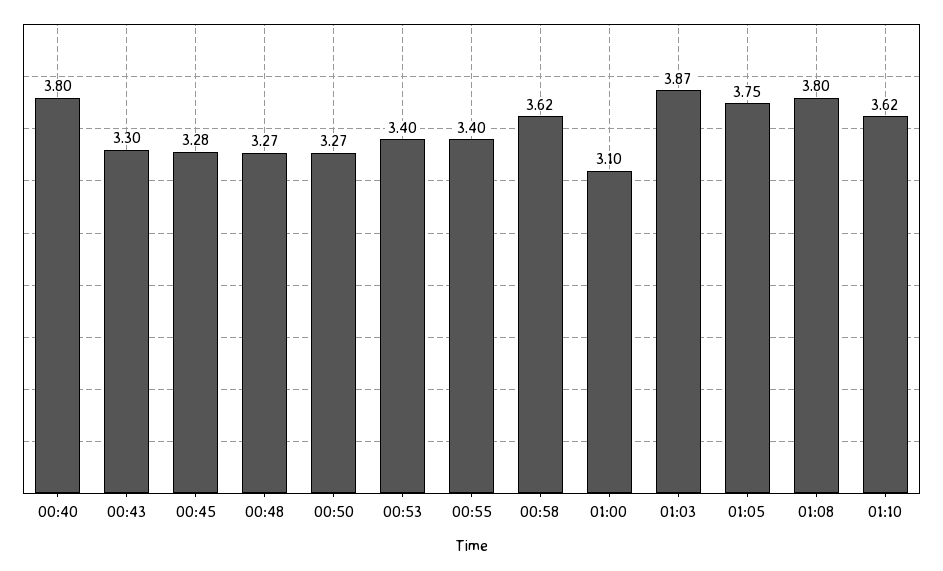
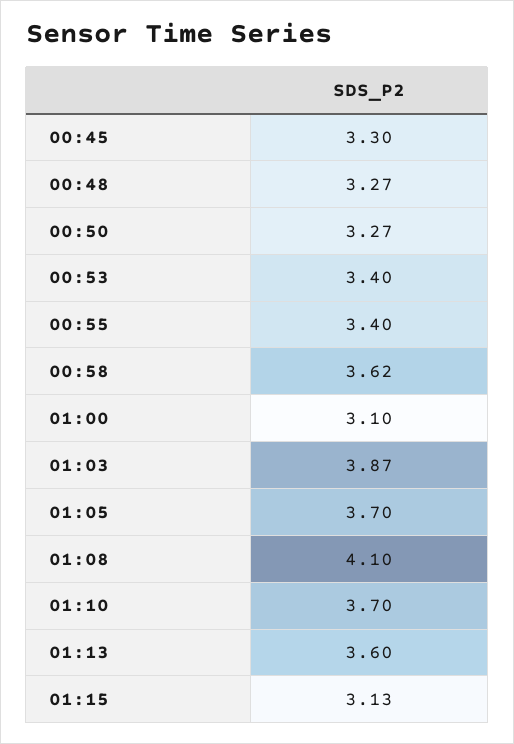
00:40: 3.8 -> none
00:43: 3.3 -> none
00:45: 3.28 -> 3.3
01:05: 3.75 -> 3.7
01:08: 3.8 -> 4.1
01:10: 3.62 -> 3.7
01:13: none -> 3.6
01:15: none -> 3.13

